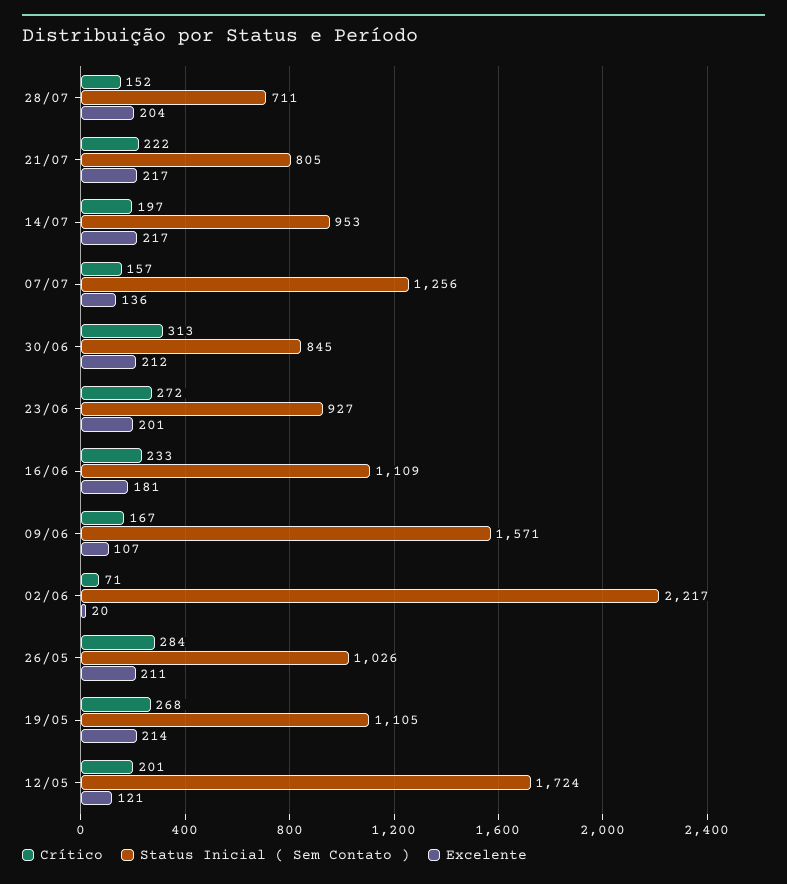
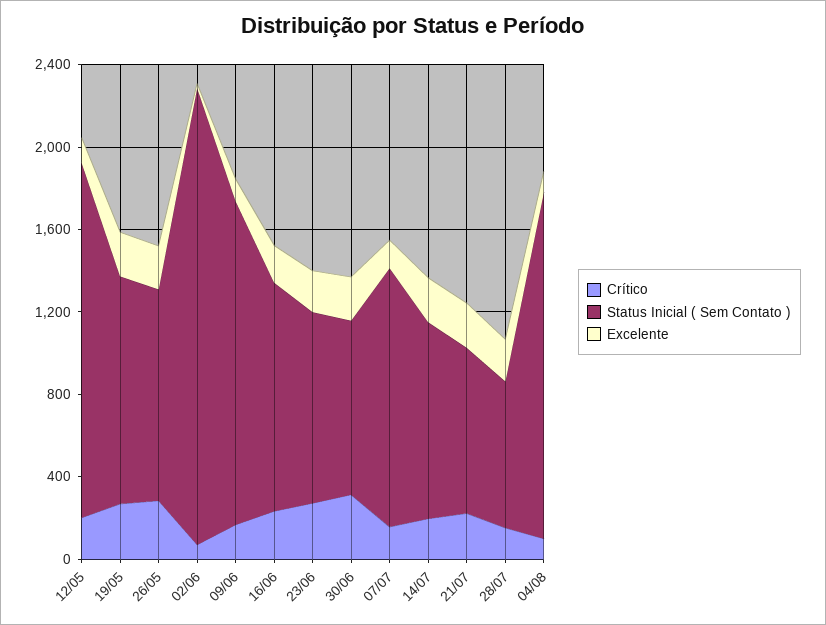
Crítico, 04/08: none -> 100
Status Inicial ( Sem Contato ), 04/08: none -> 1700
Excelente, 04/08: none -> 100

